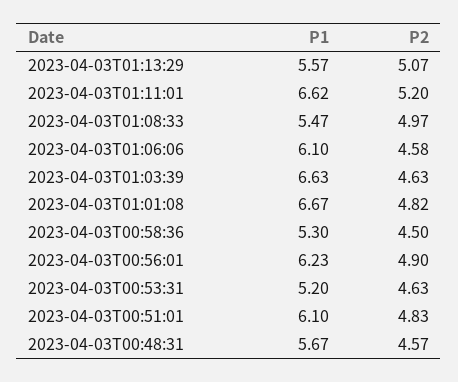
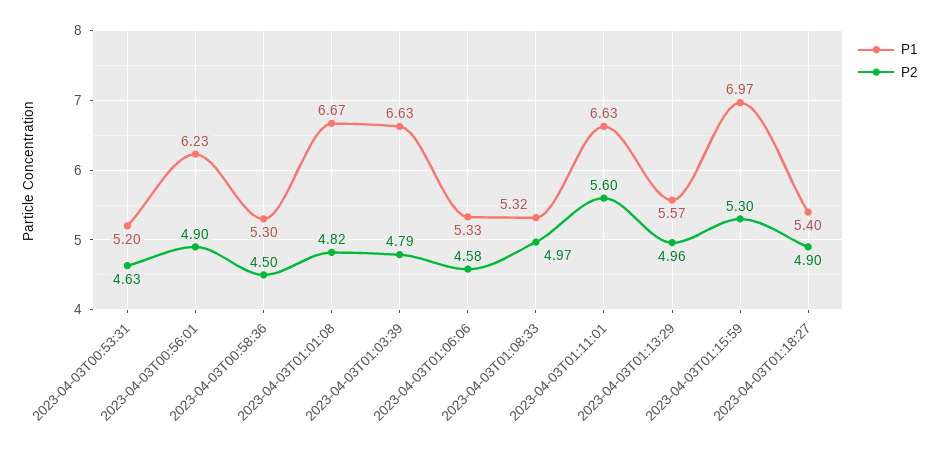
P2, 2023-04-03T01:13:29: 5.07 -> 4.96
P1, 2023-04-03T01:11:01: 6.62 -> 6.63
P2, 2023-04-03T01:11:01: 5.2 -> 5.6
P1, 2023-04-03T01:08:33: 5.47 -> 5.32
P1, 2023-04-03T01:06:06: 6.1 -> 5.33
P2, 2023-04-03T01:03:39: 4.63 -> 4.79
P1, 2023-04-03T00:51:01: 6.1 -> none
P2, 2023-04-03T00:51:01: 4.83 -> none
P1, 2023-04-03T00:48:31: 5.67 -> none
P2, 2023-04-03T00:48:31: 4.57 -> none
P1, 2023-04-03T01:15:59: none -> 6.97
P2, 2023-04-03T01:15:59: none -> 5.3
P1, 2023-04-03T01:18:27: none -> 5.4
P2, 2023-04-03T01:18:27: none -> 4.9

